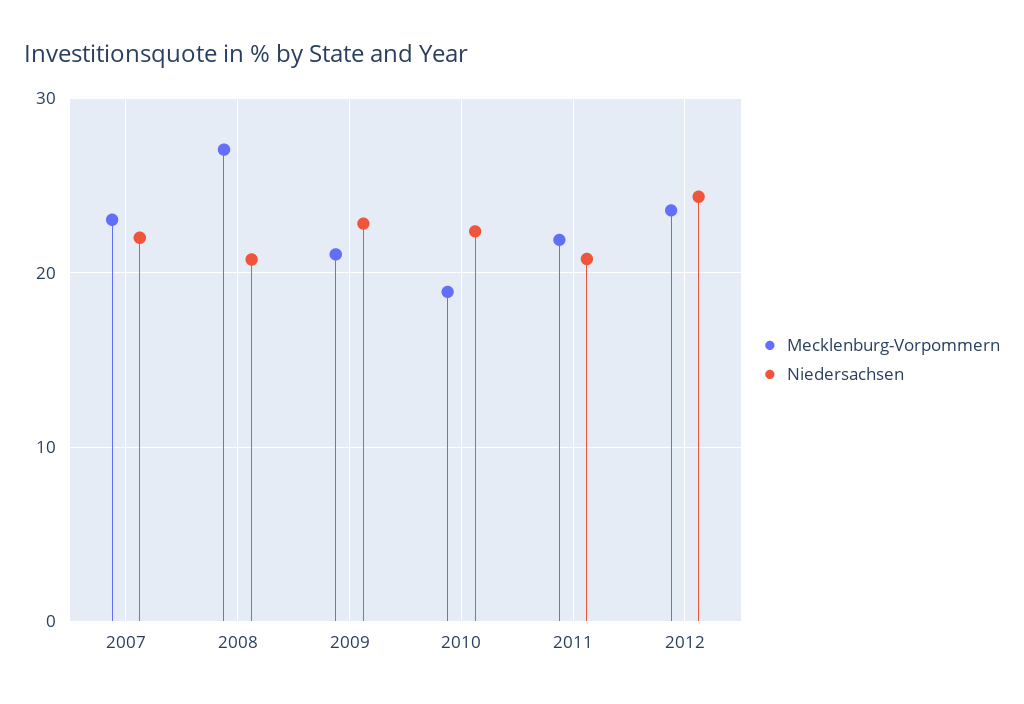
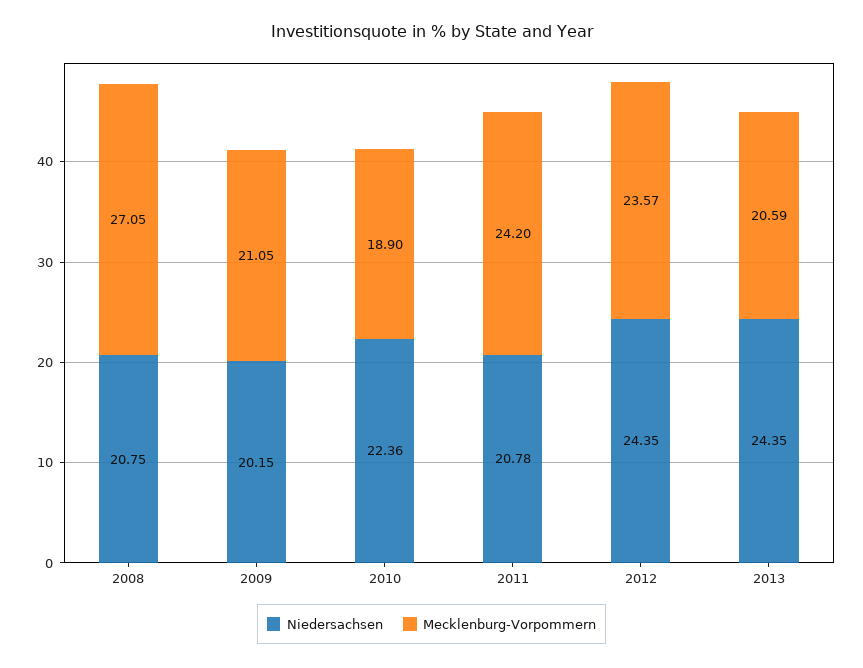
Mecklenburg-Vorpommern, 2007: 23 -> none
Niedersachsen, 2007: 22 -> none
Niedersachsen, 2009: 23 -> 20.15
Mecklenburg-Vorpommern, 2011: 22 -> 24.2
Niedersachsen, 2013: none -> 24.35
Mecklenburg-Vorpommern, 2013: none -> 20.59

